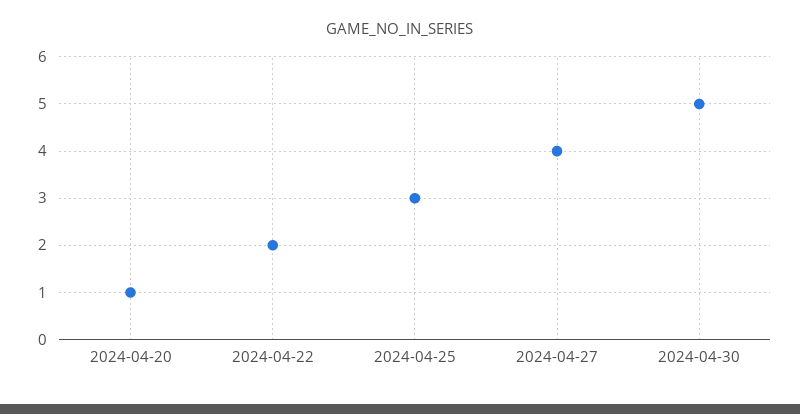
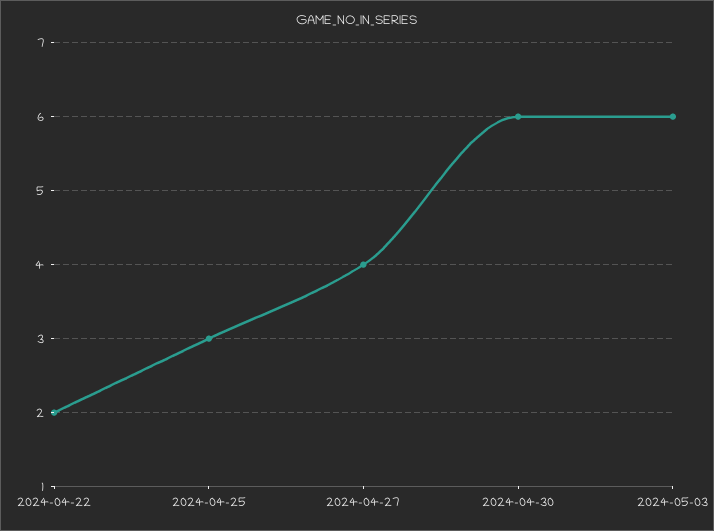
2024-04-20: 1 -> none
2024-04-30: 5 -> 6
2024-05-03: none -> 6

